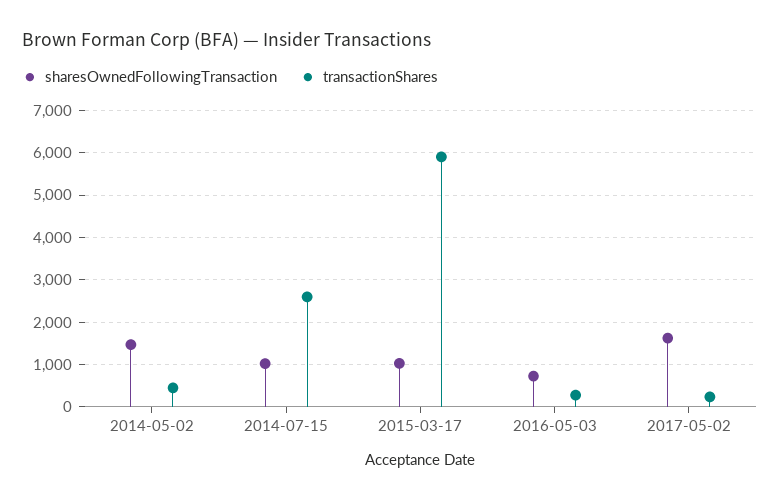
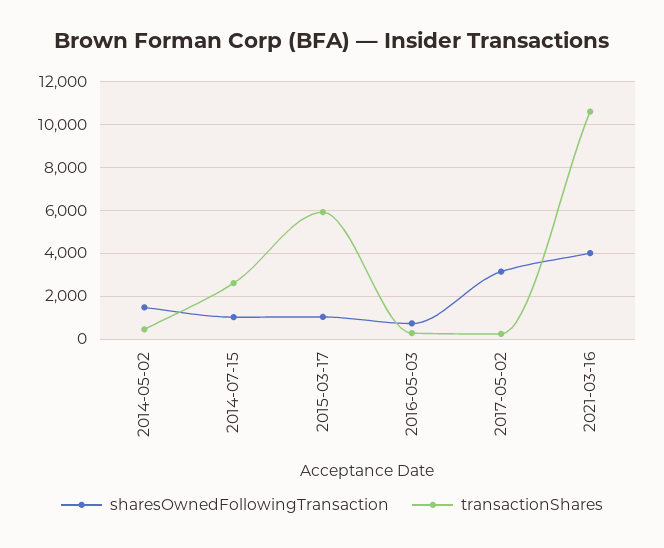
sharesOwnedFollowingTransaction, 2017-05-02: 1600 -> 3000
sharesOwnedFollowingTransaction, 2021-03-16: none -> 4000
transactionShares, 2021-03-16: none -> 10500

